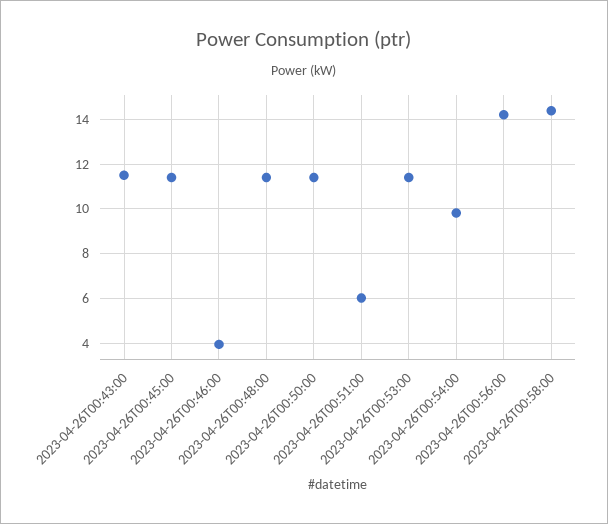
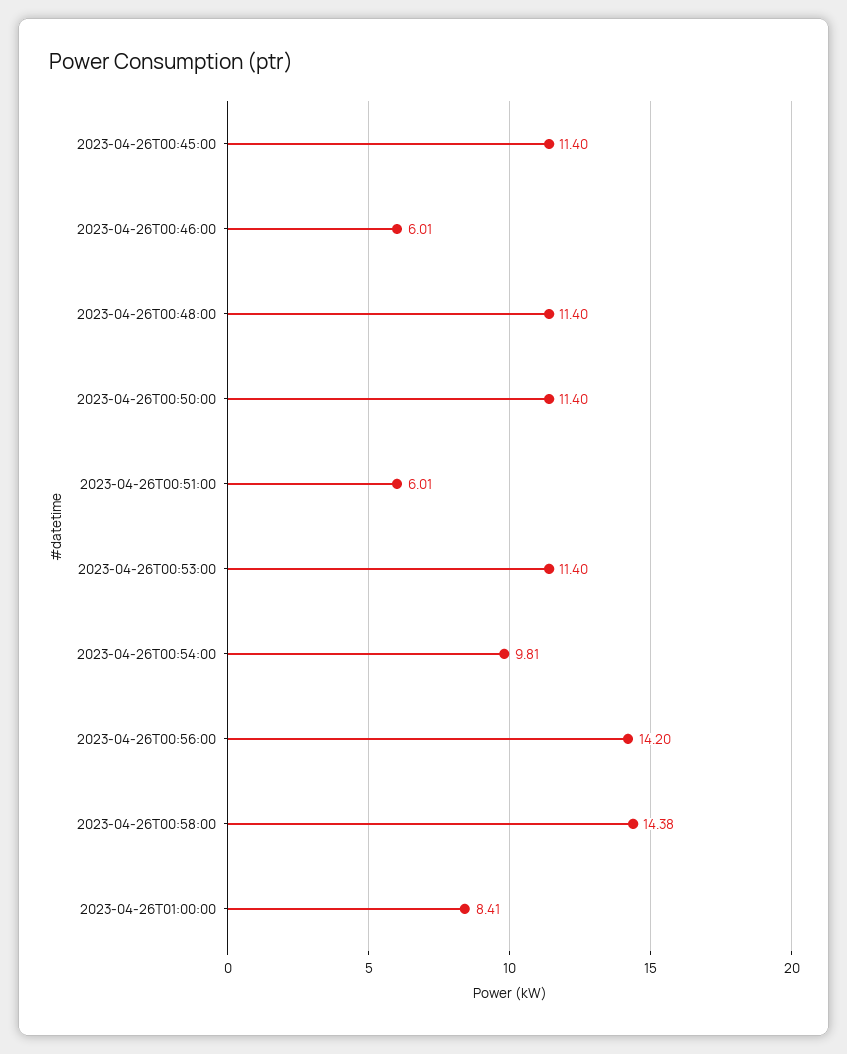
2023-04-26T00:43:00: 11.5 -> none
2023-04-26T00:46:00: 4 -> 6.01
2023-04-26T01:00:00: none -> 8.41

